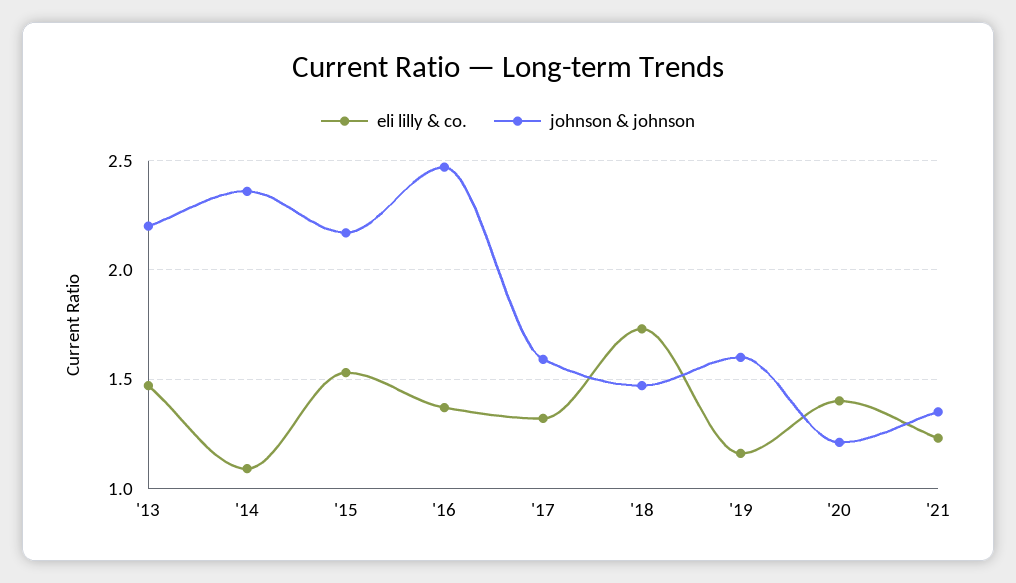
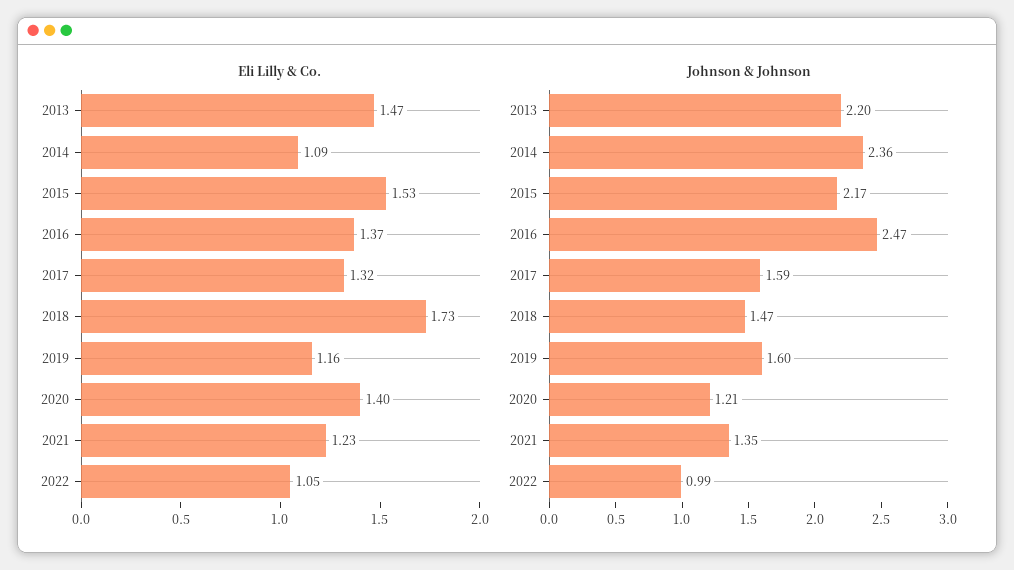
eli lilly & co., 2022: none -> 1.05
johnson & johnson, 2022: none -> 0.99

